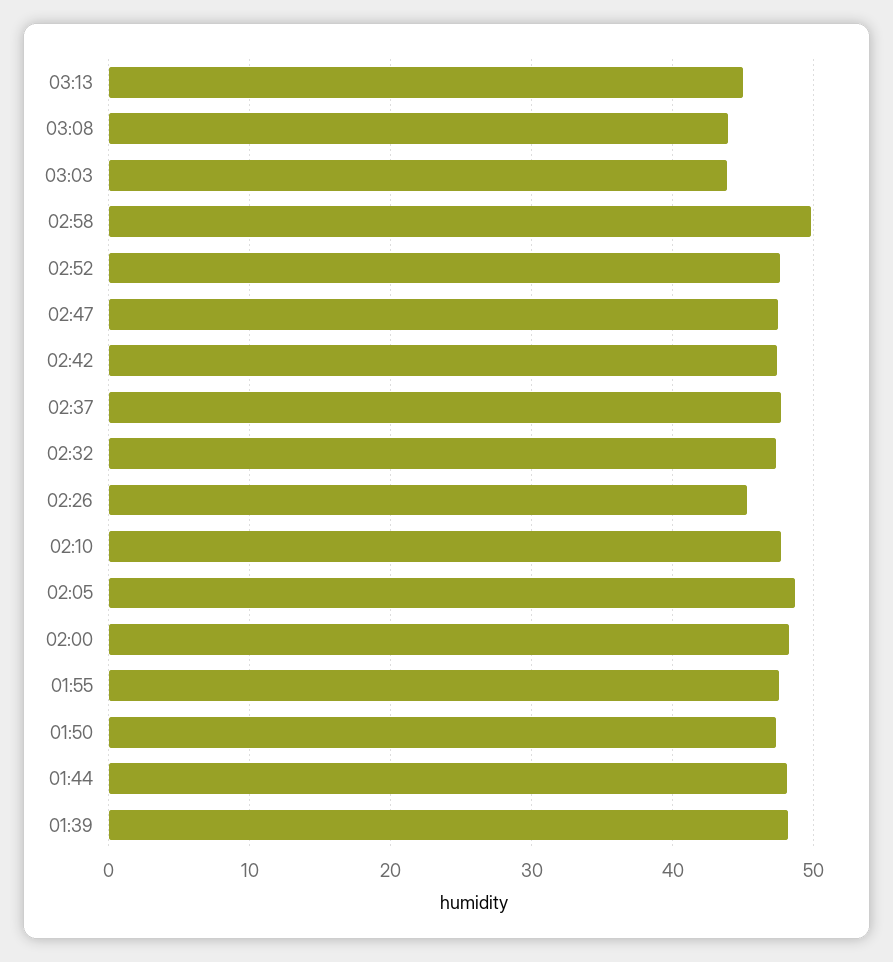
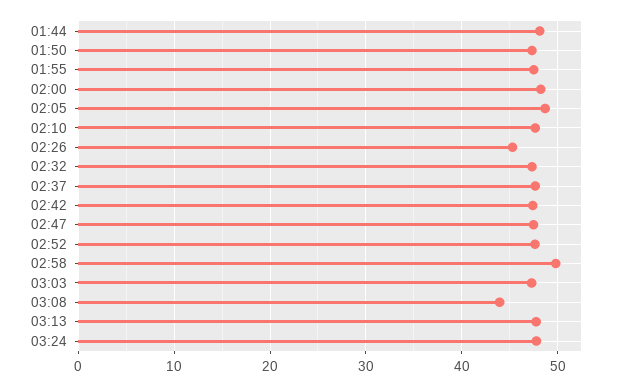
03:13: 45 -> 48
03:03: 44 -> 47
01:39: 48 -> none
03:24: none -> 48

